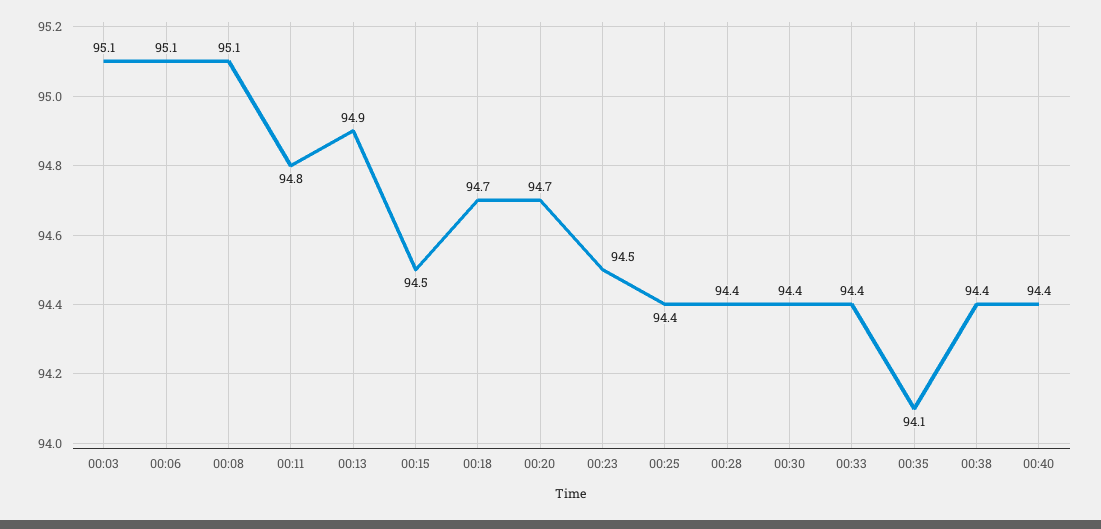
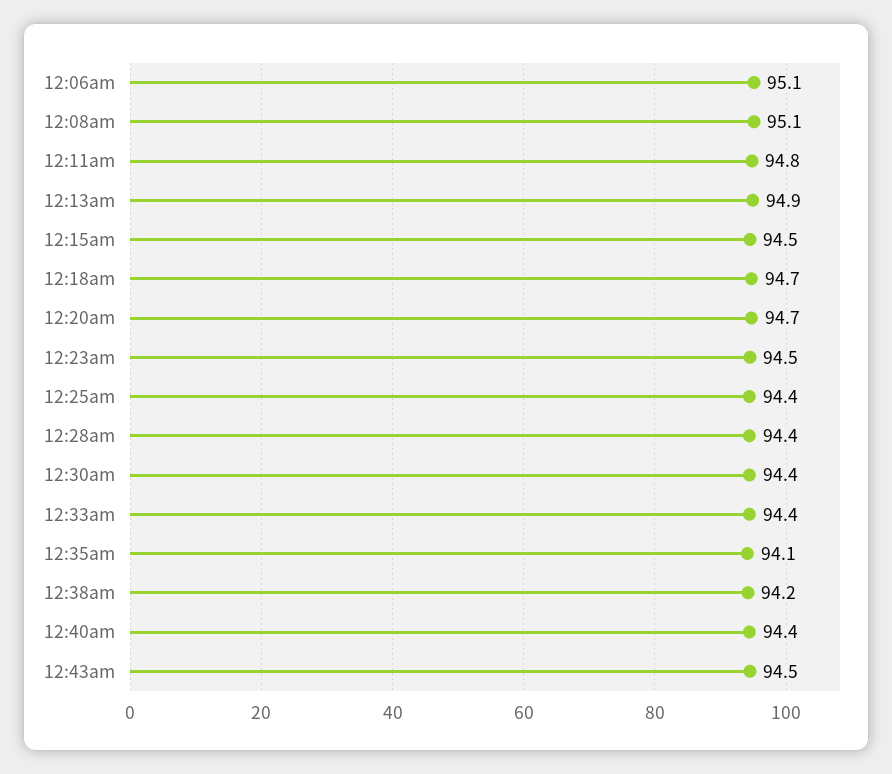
00:03: 95.1 -> none
00:38: 94.4 -> 94.2
12:43am: none -> 94.5

